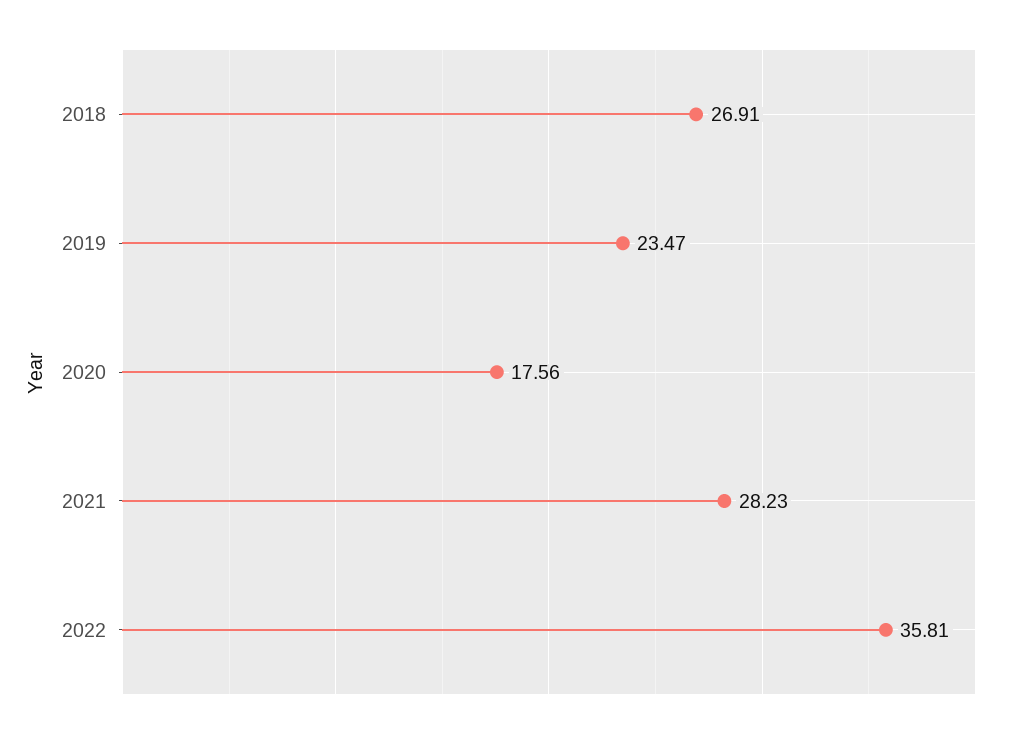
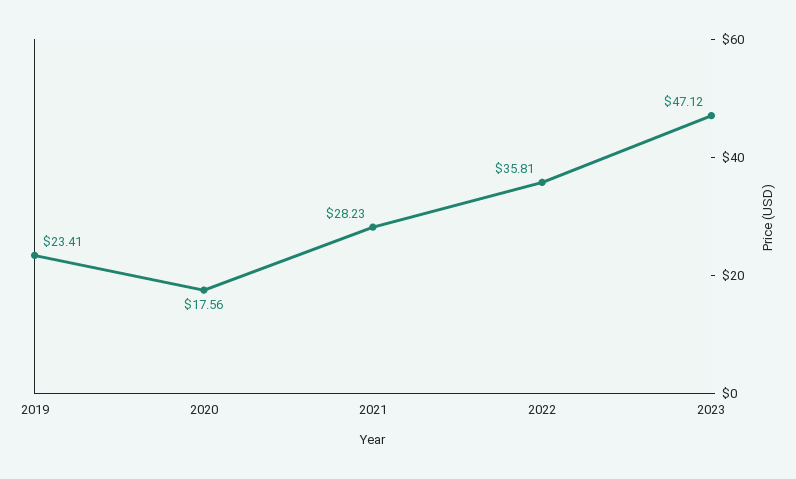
2018: 26.91 -> none
2019: 23.47 -> 23.41
2023: none -> 47.12

